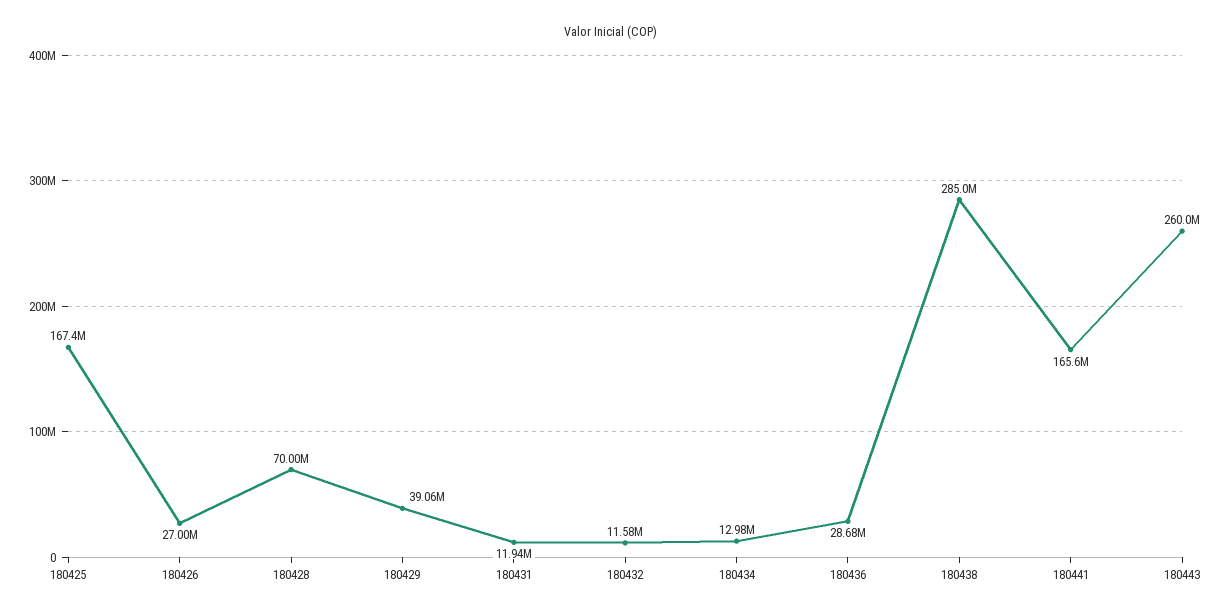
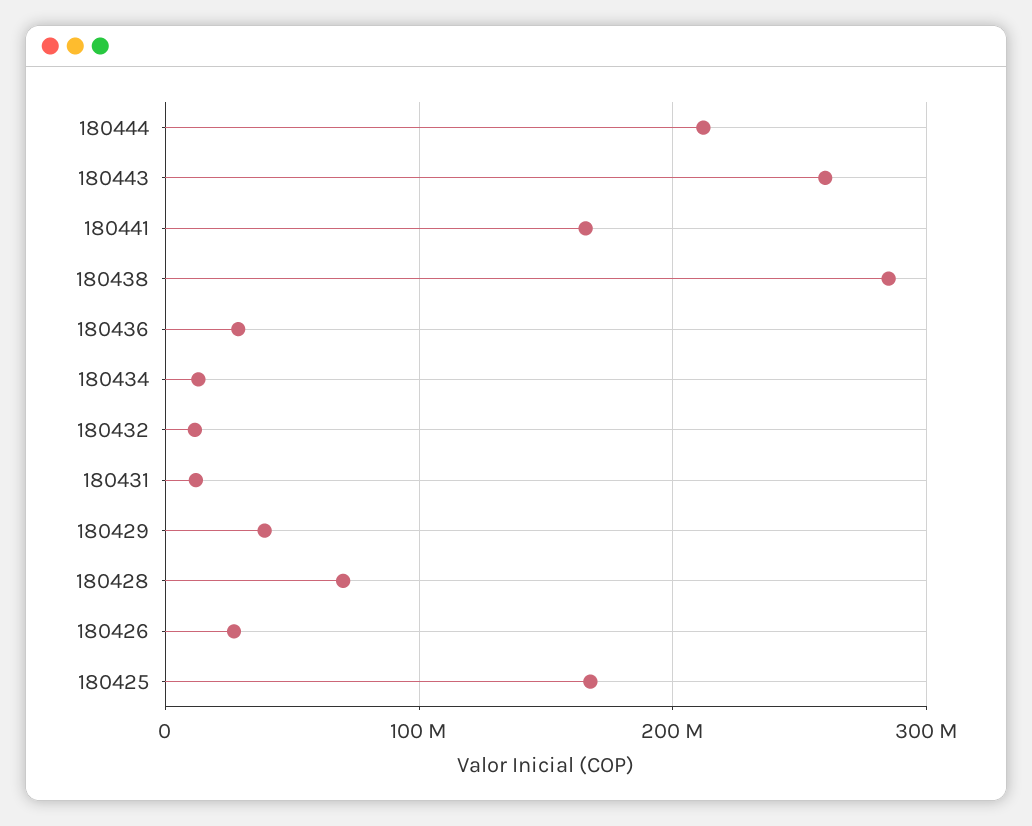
180444: none -> 210000000

